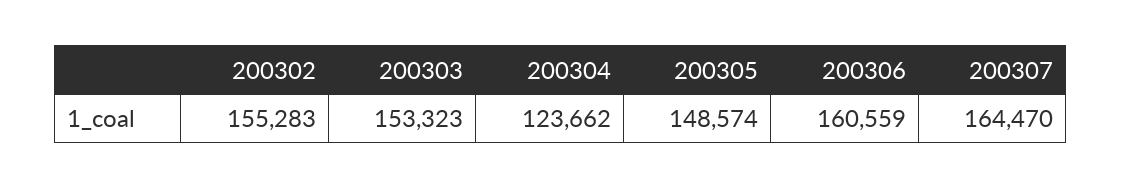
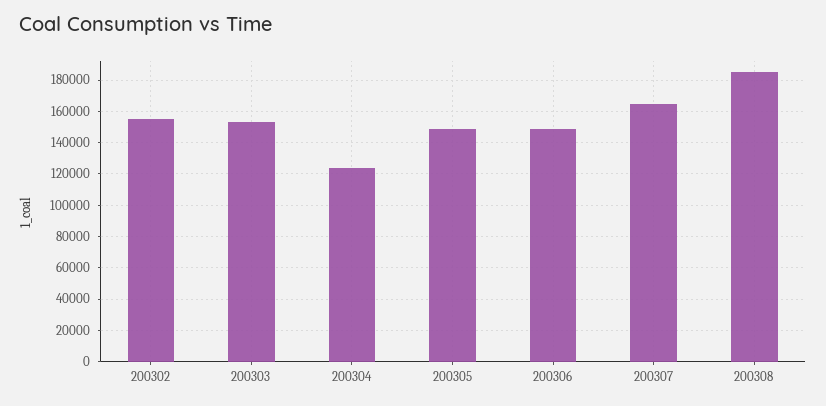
200306: 160559 -> 150000
200308: none -> 185000

